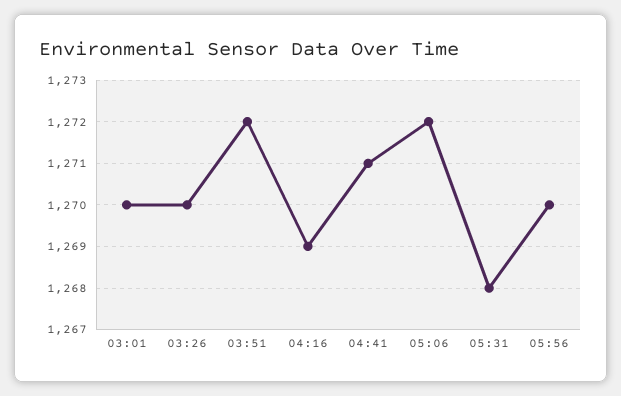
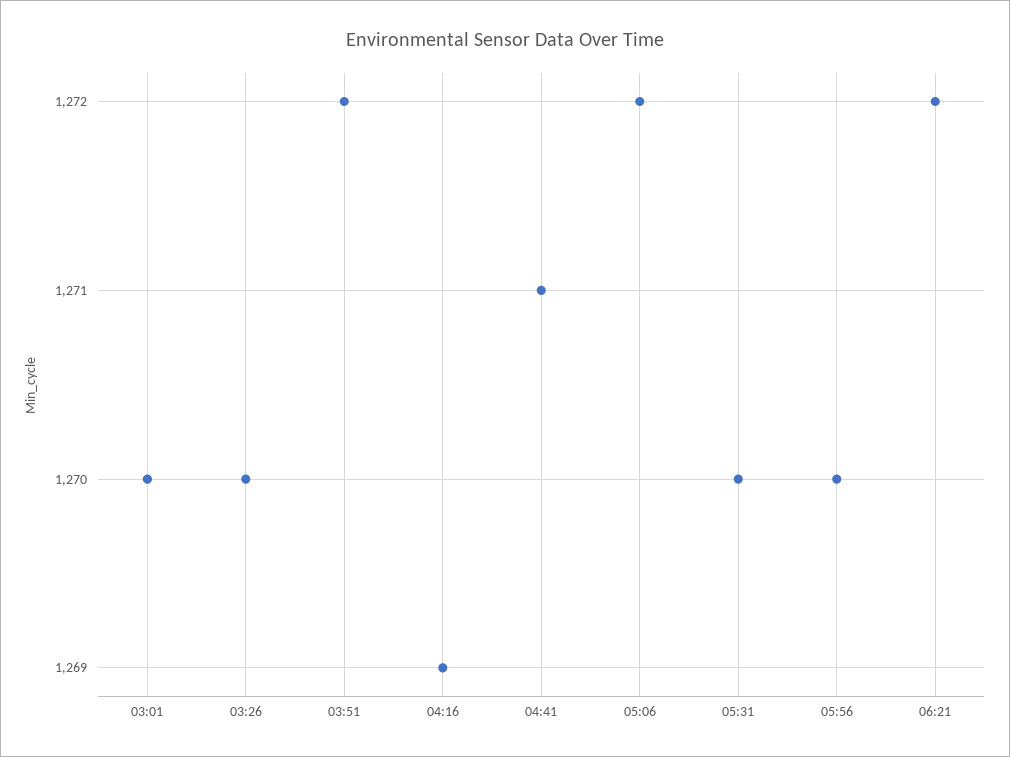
05:31: 1268 -> 1270
06:21: none -> 1272

